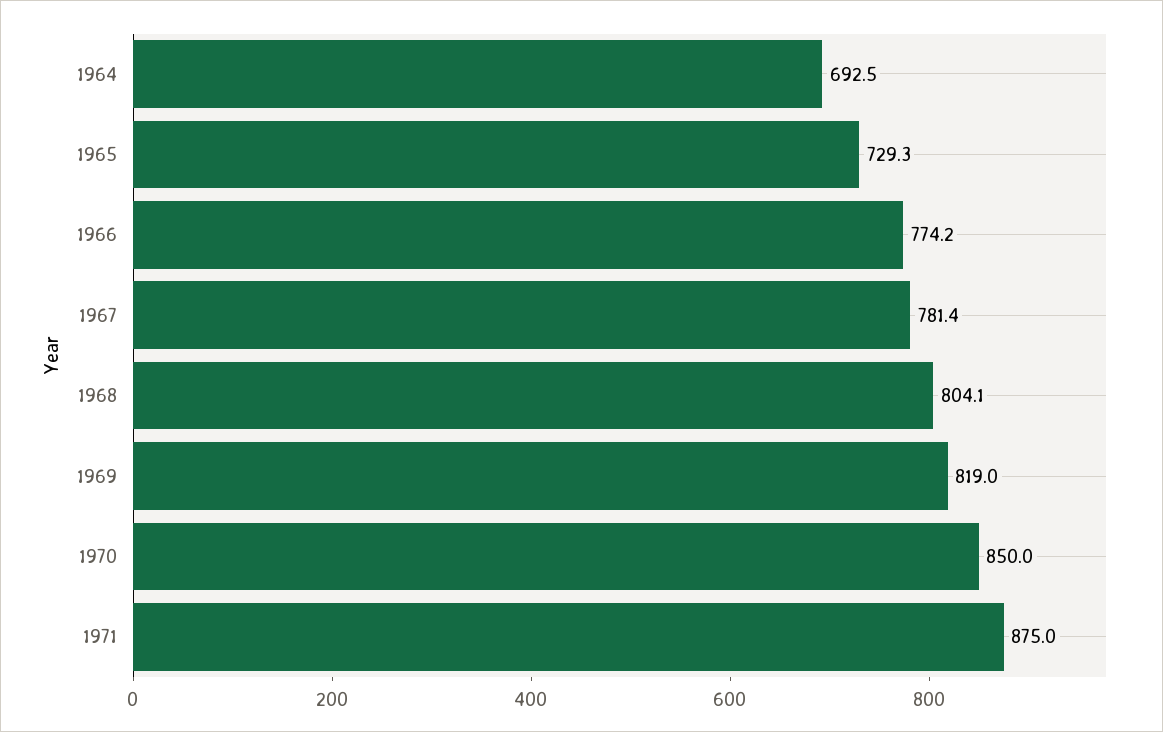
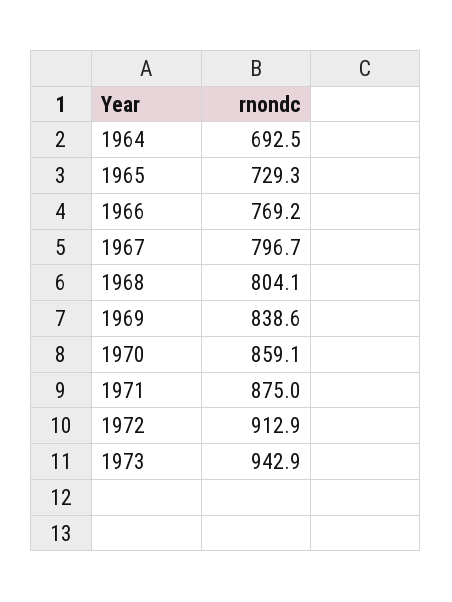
1966: 774.2 -> 769.2
1967: 781.4 -> 796.7
1969: 819 -> 838.6
1970: 850 -> 859.1
1972: none -> 912.9
1973: none -> 942.9

